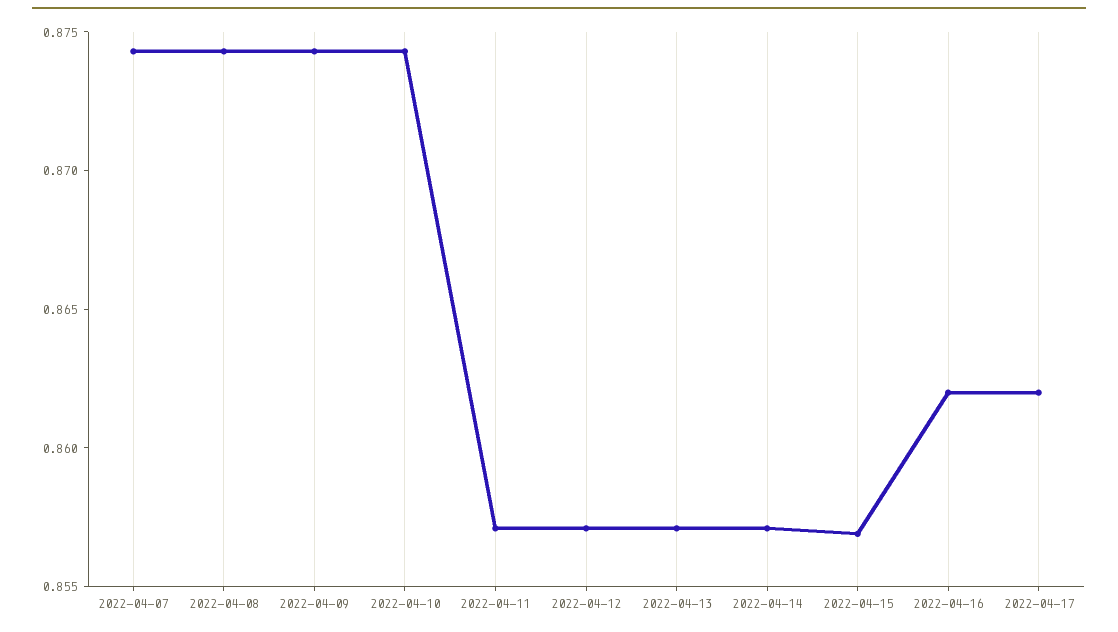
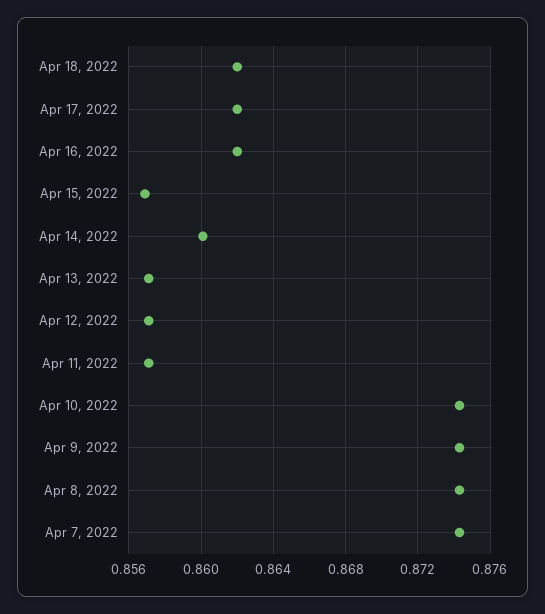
2022-04-14: 0.857 -> 0.86
Apr 18, 2022: none -> 0.862

